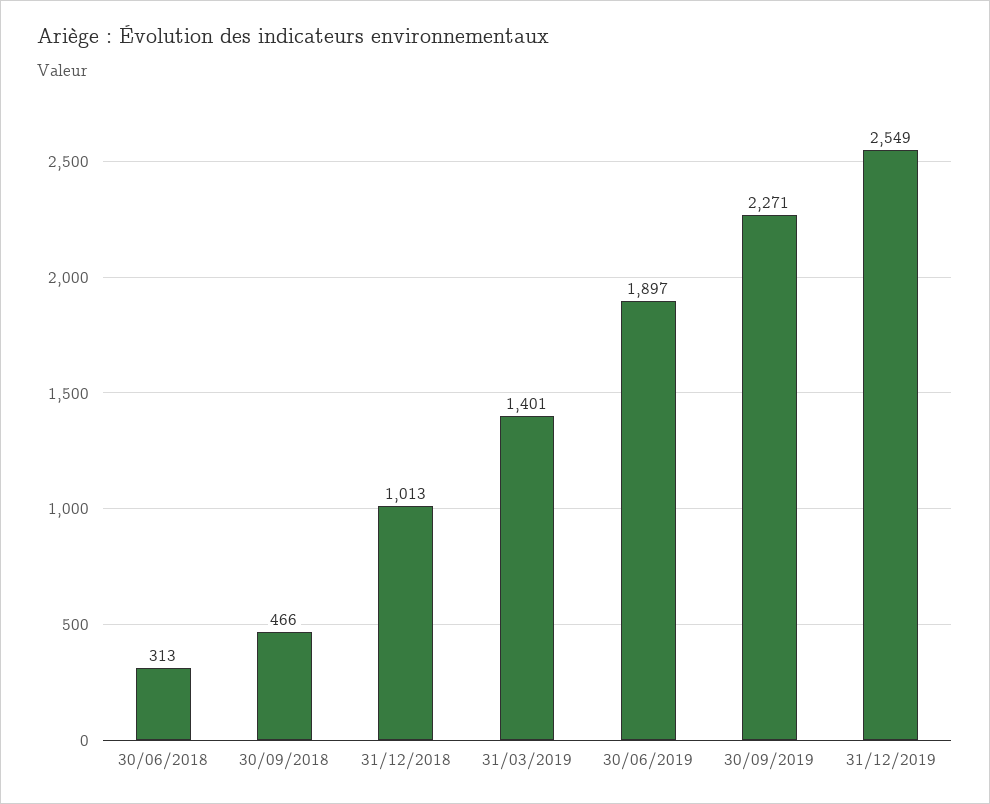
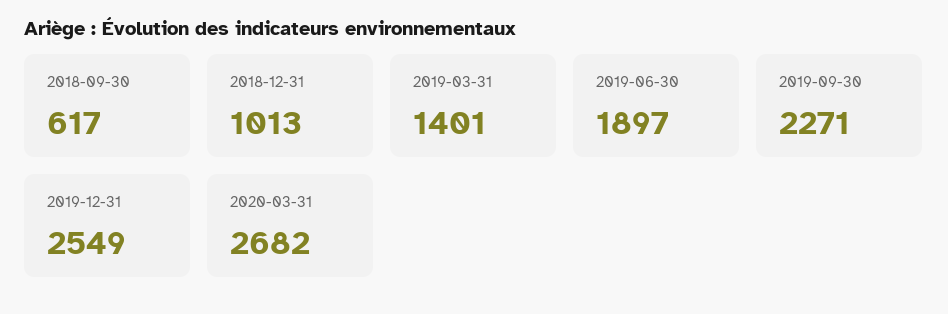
30/06/2018: 313 -> none
30/09/2018: 466 -> 617
2020-03-31: none -> 2682

